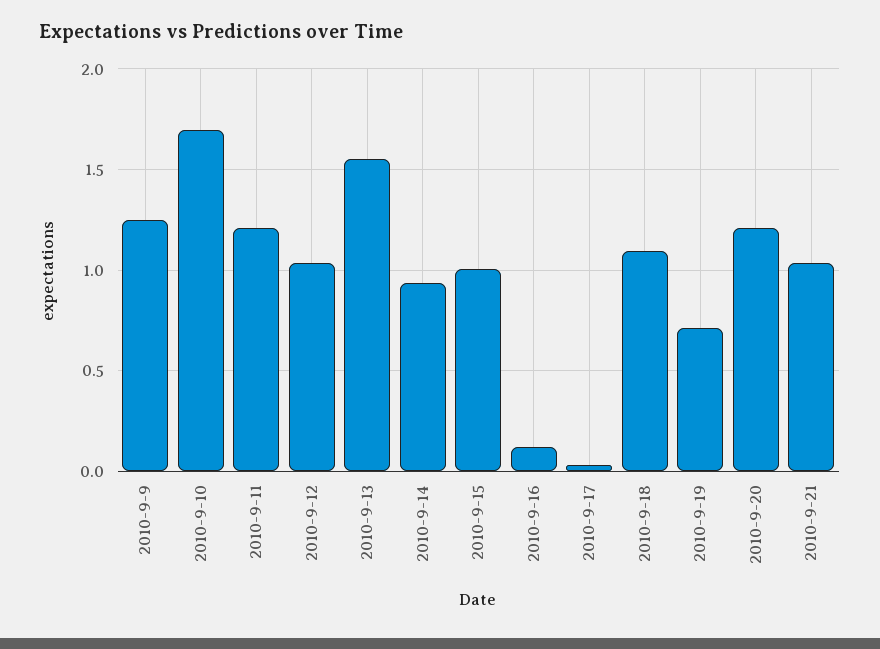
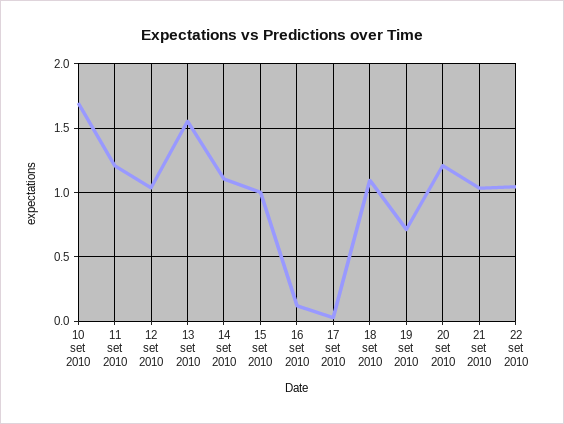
2010-9-9: 1.25 -> none
2010-9-14: 0.95 -> 1.1
22 set 2010: none -> 1.05

